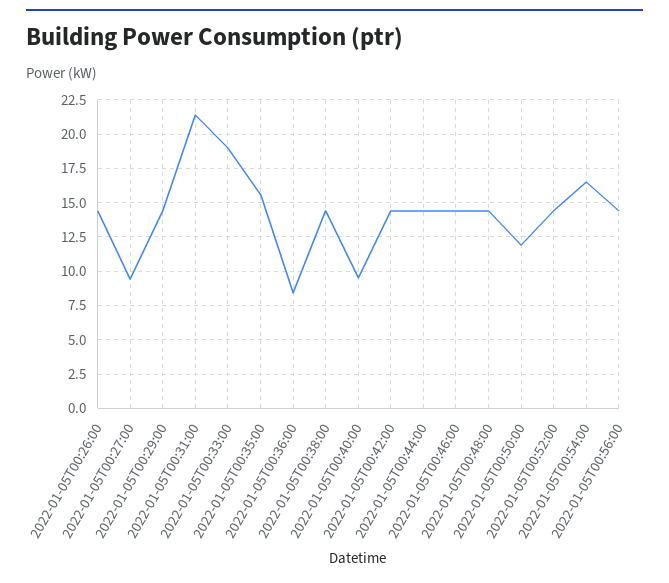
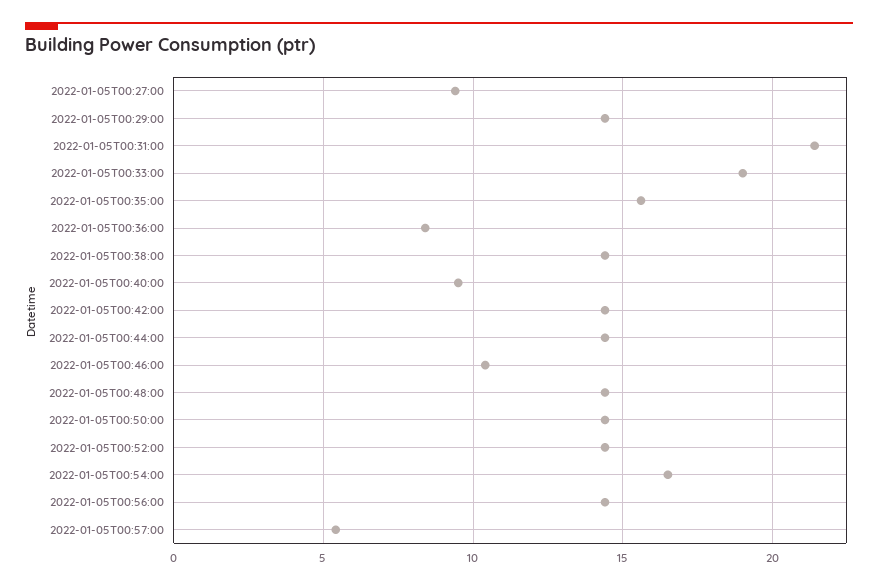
2022-01-05T00:26:00: 14.5 -> none
2022-01-05T00:46:00: 14.5 -> 10.5
2022-01-05T00:50:00: 12 -> 14.5
2022-01-05T00:57:00: none -> 5.5

